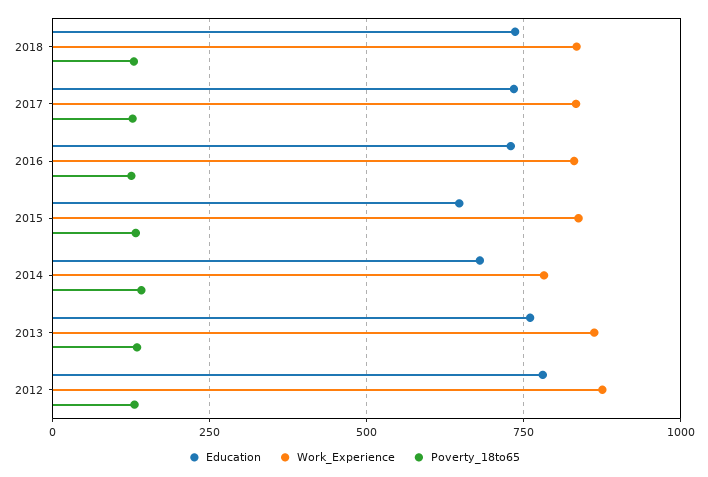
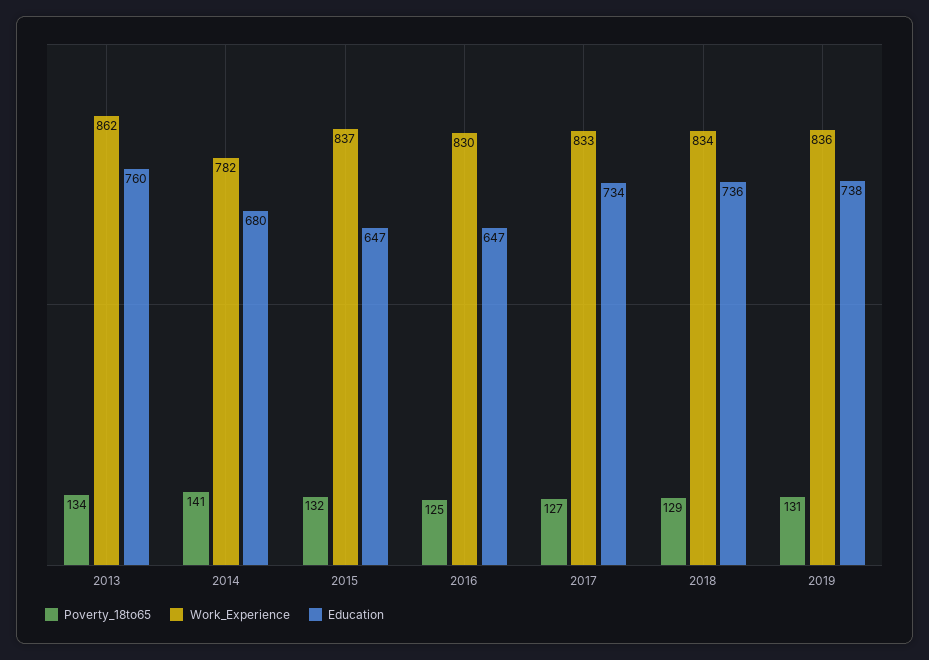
Education, 2016: 725 -> 647
Education, 2012: 775 -> none
Work_Experience, 2012: 875 -> none
Poverty_18to65, 2012: 125 -> none
Poverty_18to65, 2019: none -> 131
Work_Experience, 2019: none -> 836
Education, 2019: none -> 738

